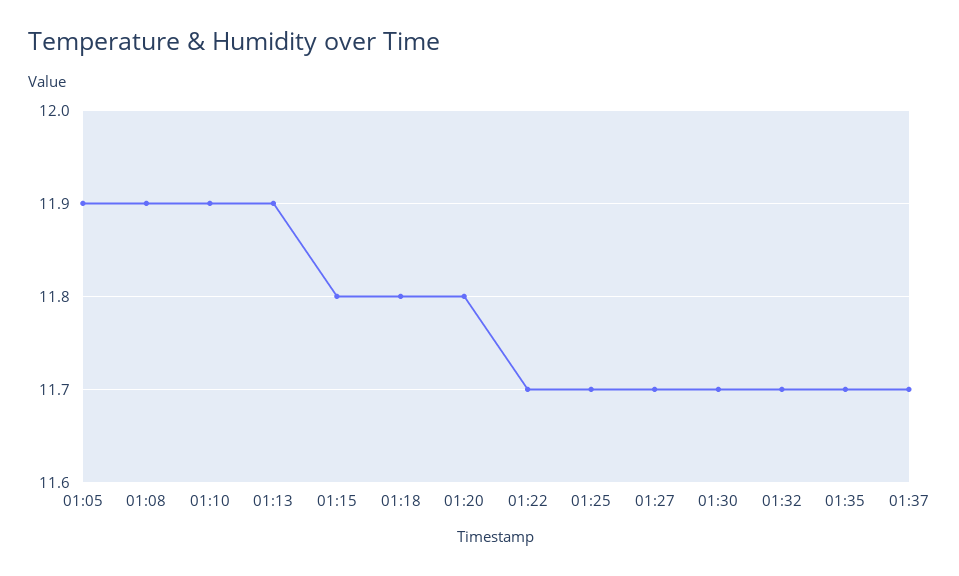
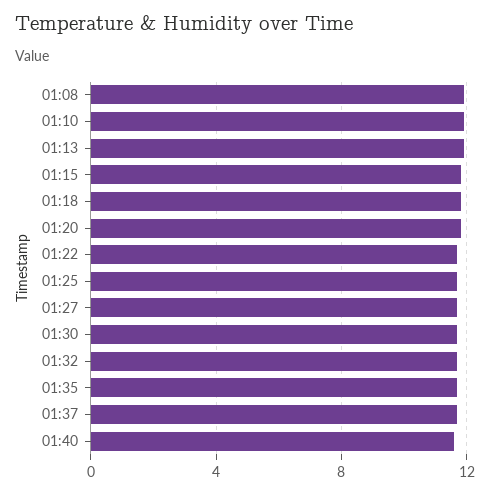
01:05: 11.9 -> none
01:40: none -> 11.5

